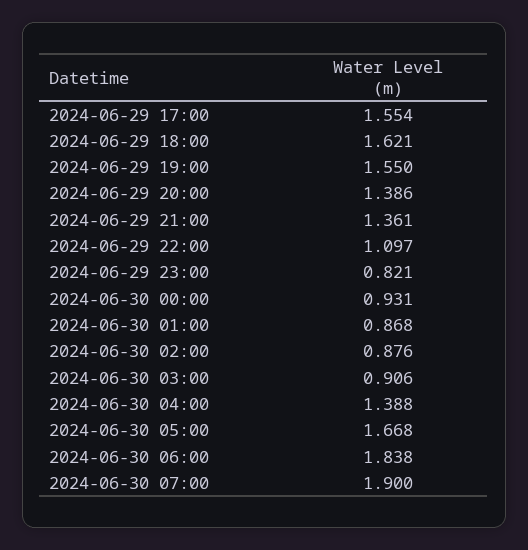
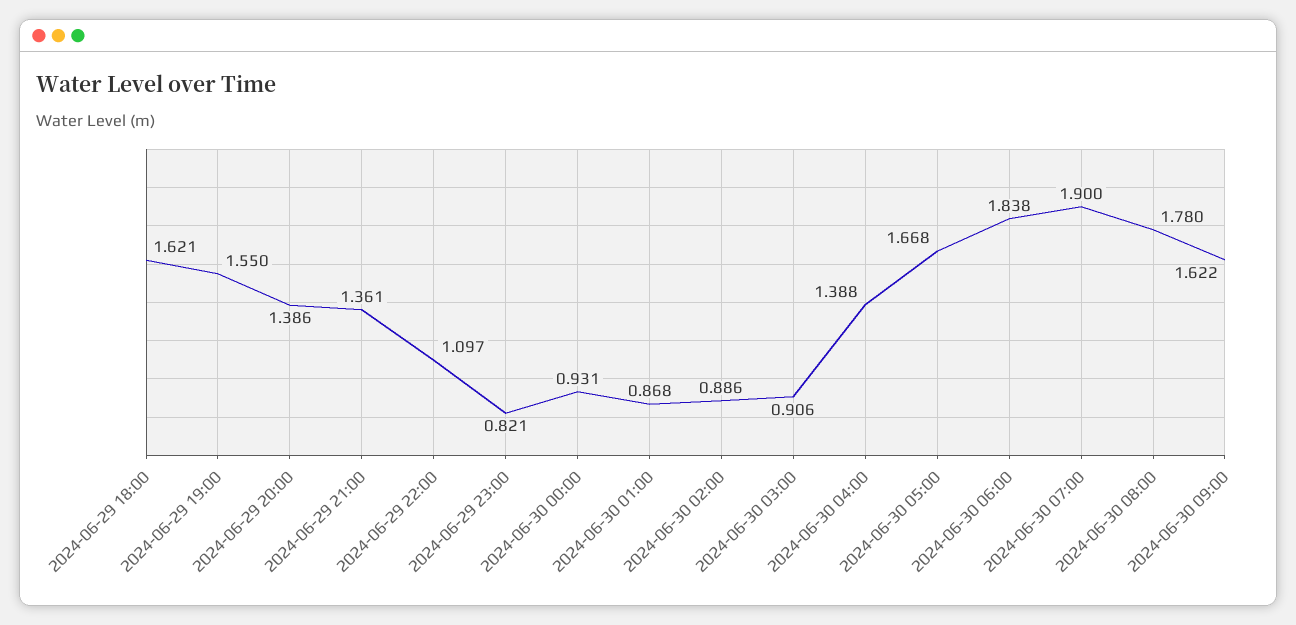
2024-06-29 17:00: 1.554 -> none
2024-06-30 02:00: 0.876 -> 0.886
2024-06-30 08:00: none -> 1.78
2024-06-30 09:00: none -> 1.622

